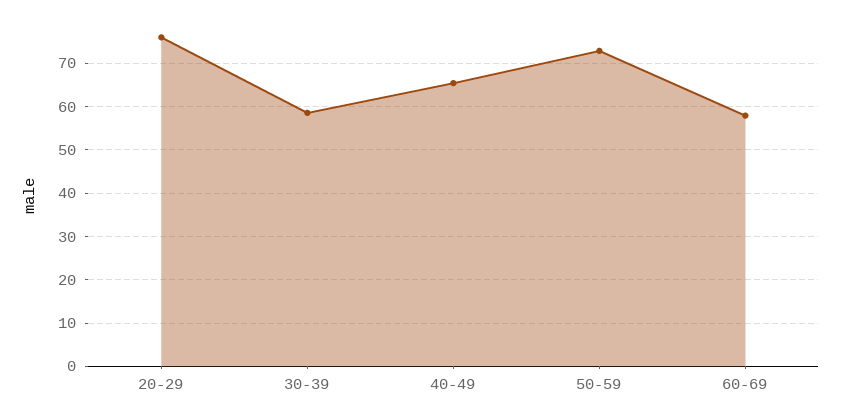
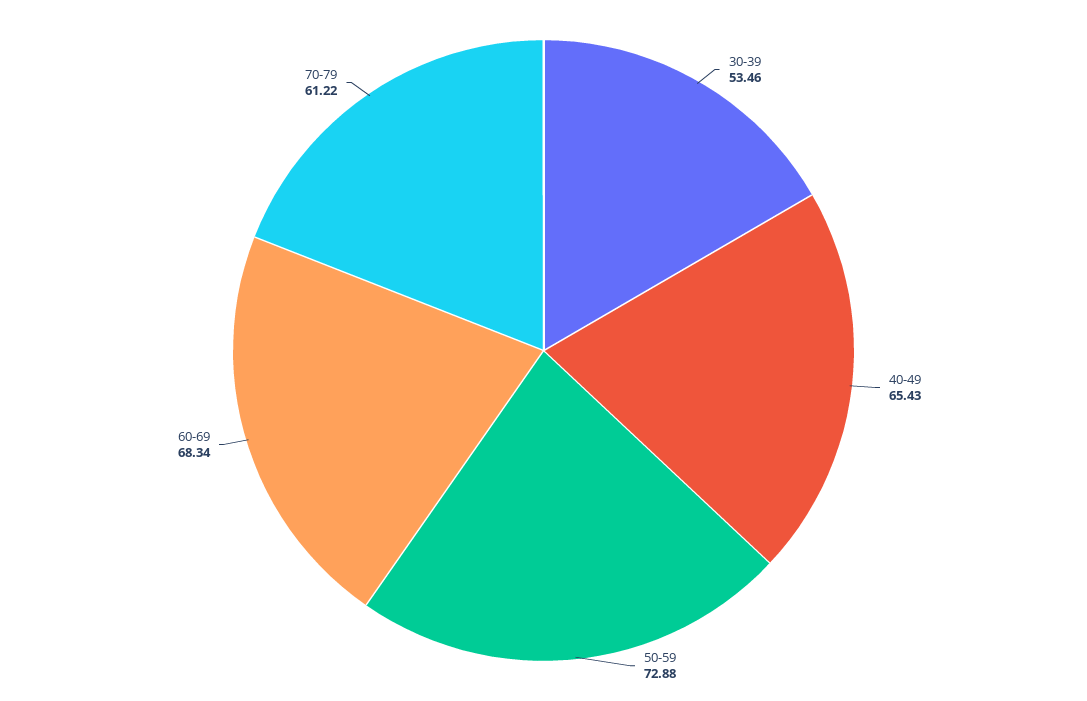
20-29: 76 -> none
30-39: 58 -> 53.46
60-69: 58 -> 68.34
70-79: none -> 61.22

